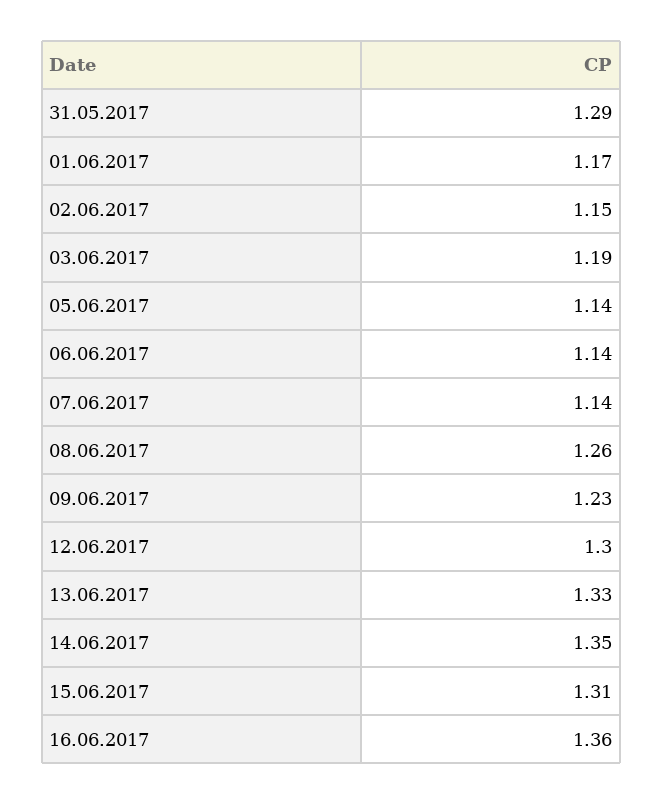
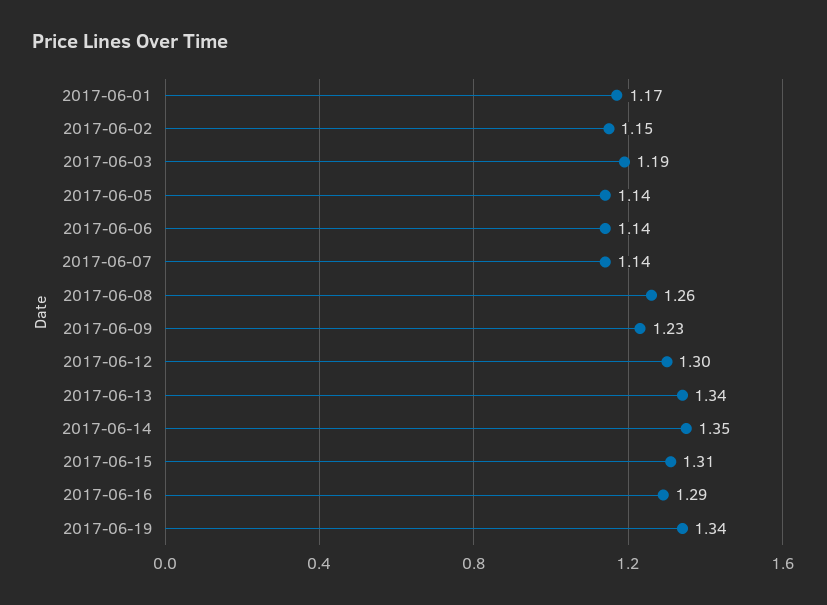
31.05.2017: 1.29 -> none
13.06.2017: 1.33 -> 1.34
16.06.2017: 1.36 -> 1.29
2017-06-19: none -> 1.34

